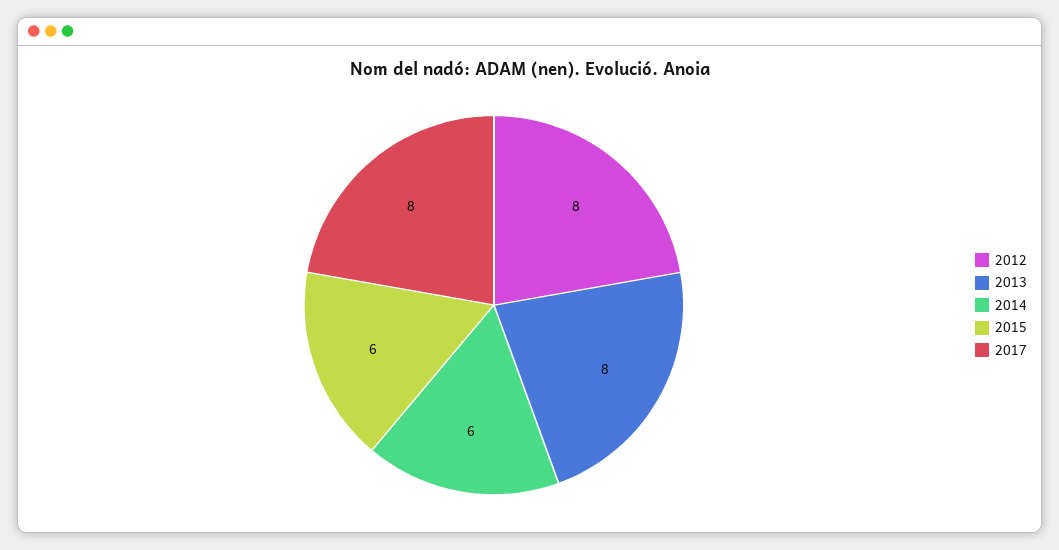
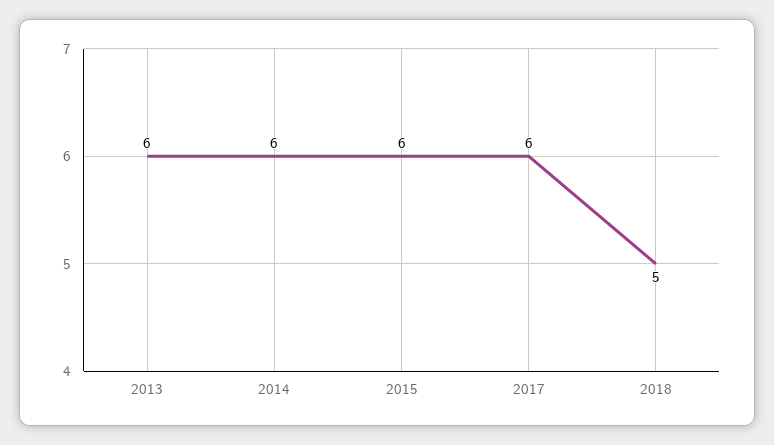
2012: 8 -> none
2013: 8 -> 6
2017: 8 -> 6
2018: none -> 5

